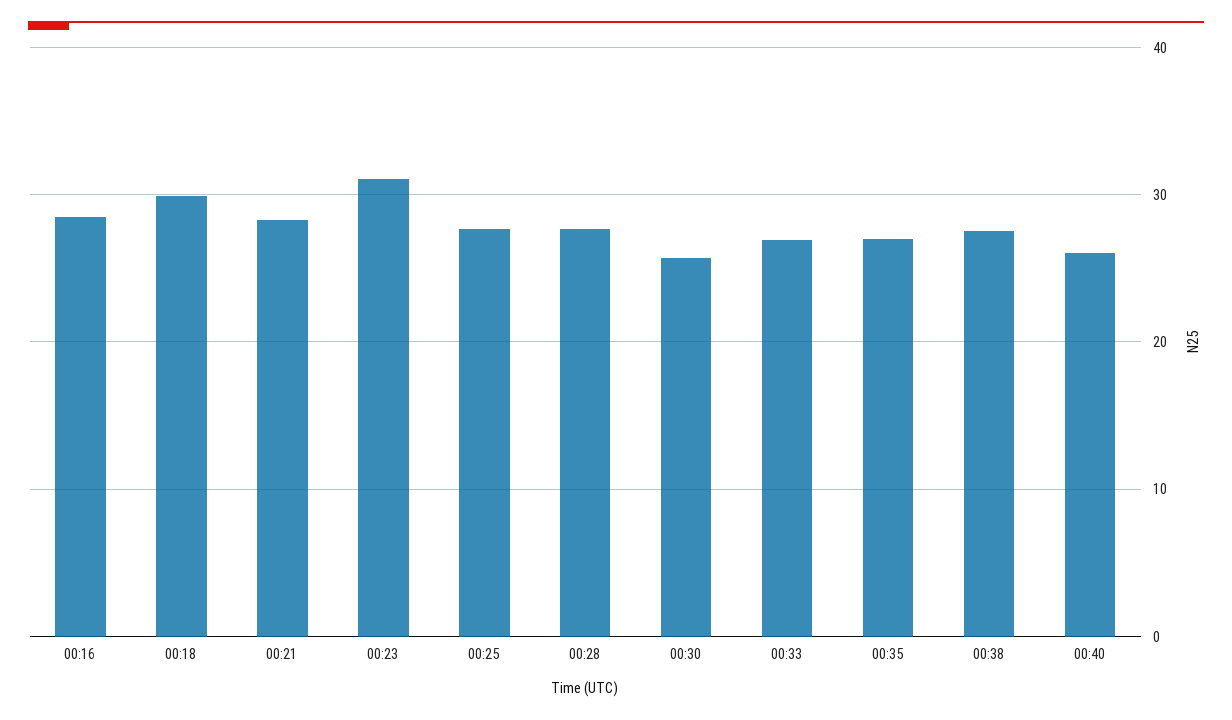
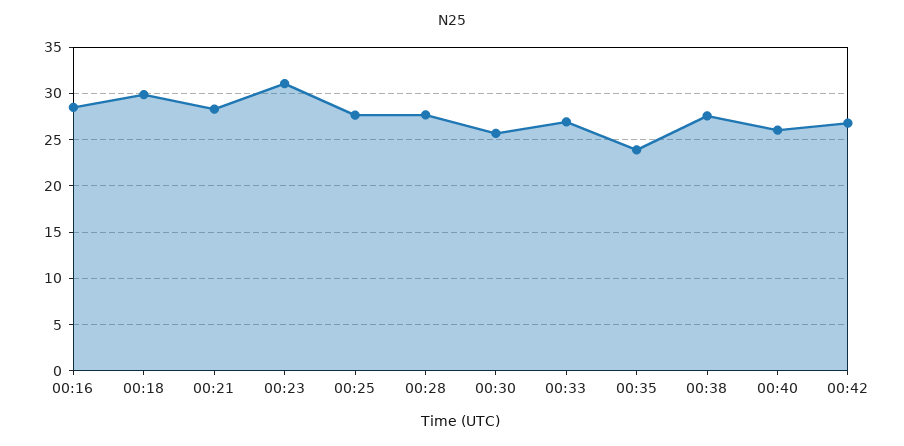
00:35: 27 -> 24
00:42: none -> 27

